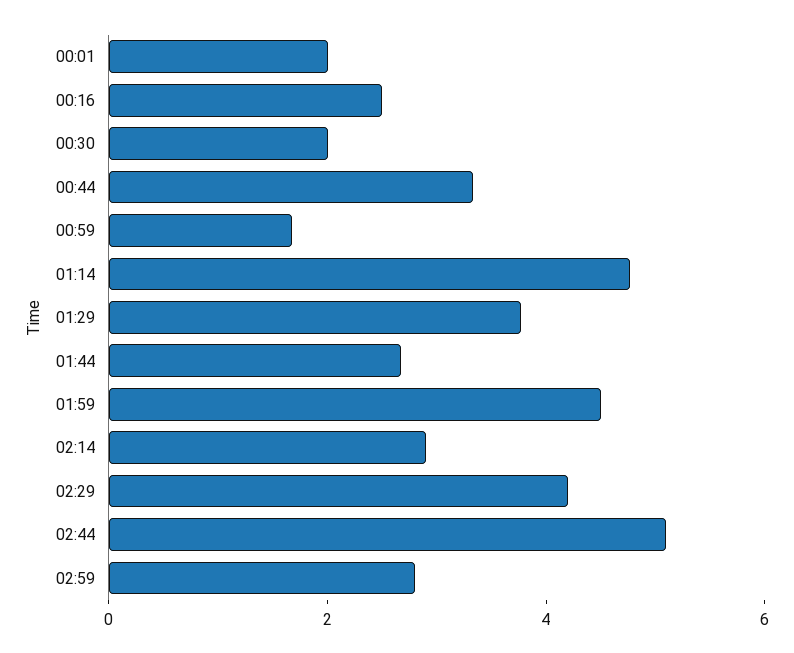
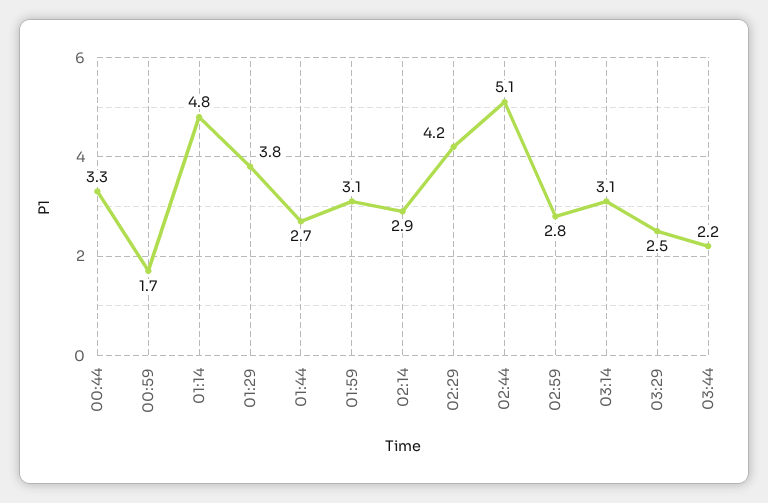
00:01: 2 -> none
00:16: 2.5 -> none
00:30: 2 -> none
01:59: 4.5 -> 3.1
03:14: none -> 3.1
03:29: none -> 2.5
03:44: none -> 2.2

